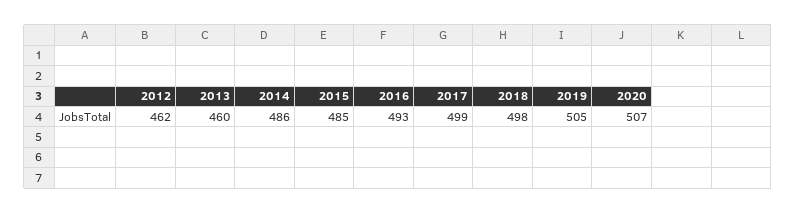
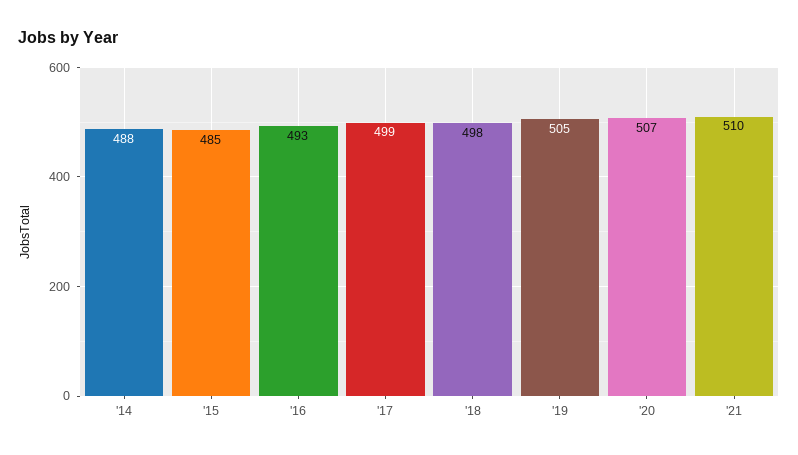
2012: 462 -> none
2013: 460 -> none
2014: 486 -> 488
'21: none -> 510

